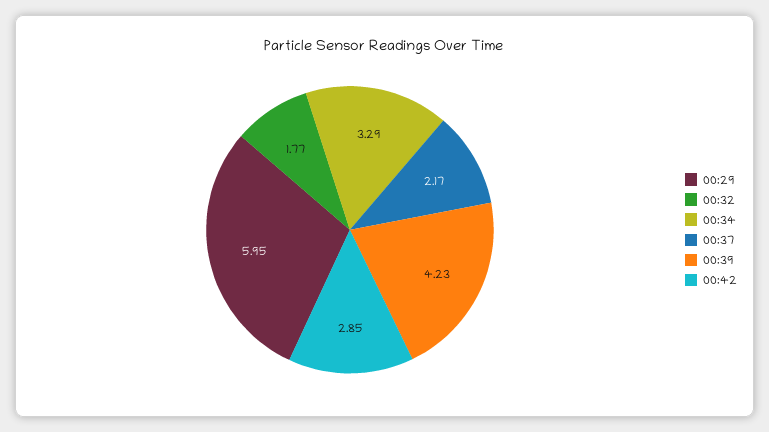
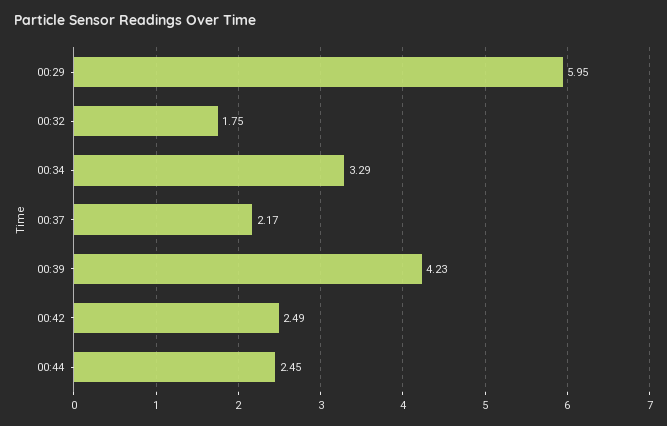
00:32: 1.77 -> 1.75
00:42: 2.85 -> 2.49
00:44: none -> 2.45

